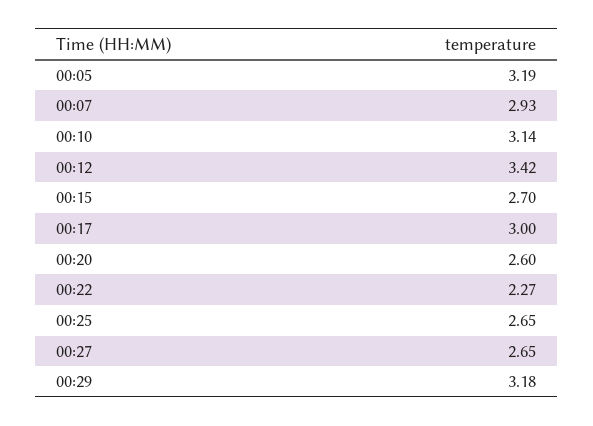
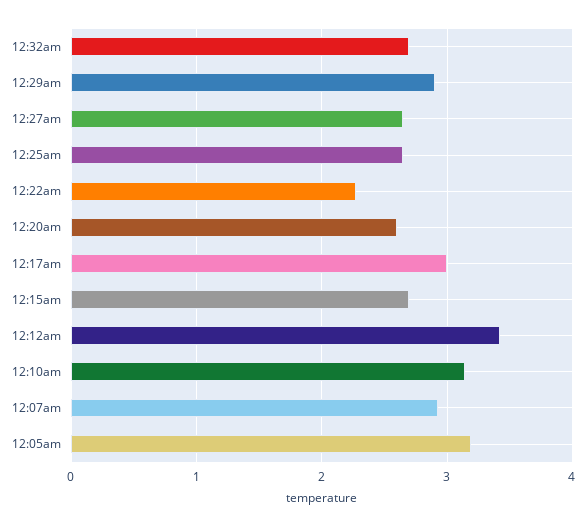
00:29: 3.18 -> 2.9
12:32am: none -> 2.7

